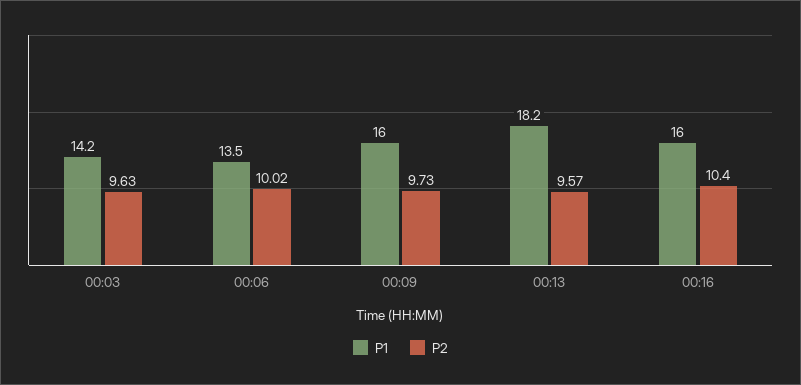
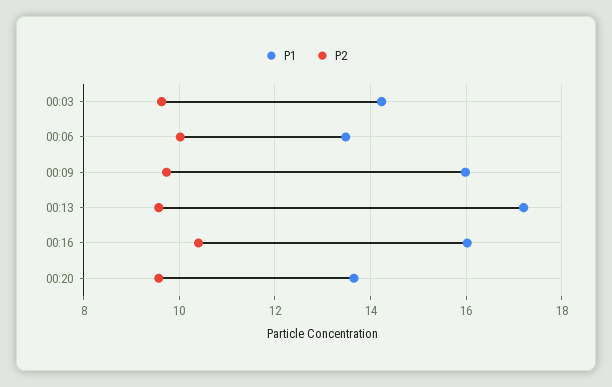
P1, 00:13: 18.2 -> 17.2
P1, 00:20: none -> 13.6
P2, 00:20: none -> 9.6

